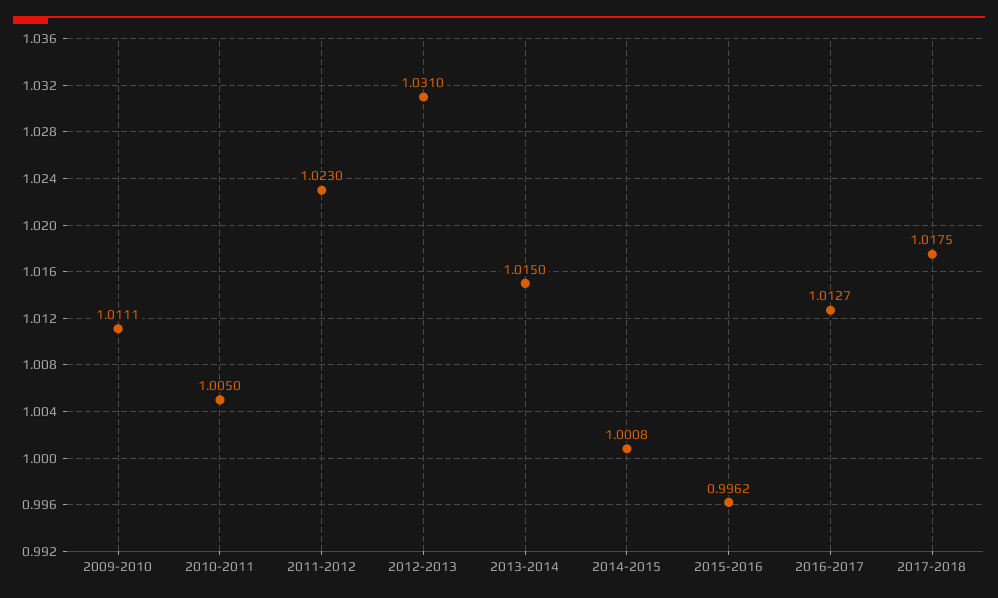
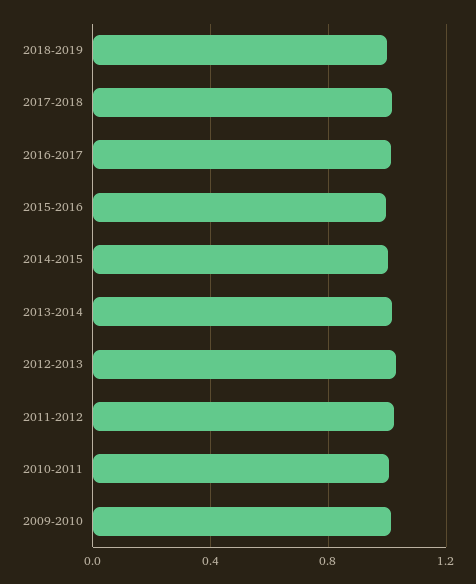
2018-2019: none -> 1

